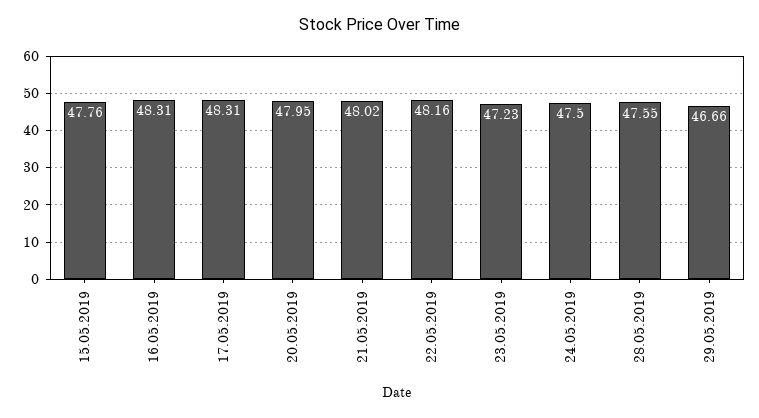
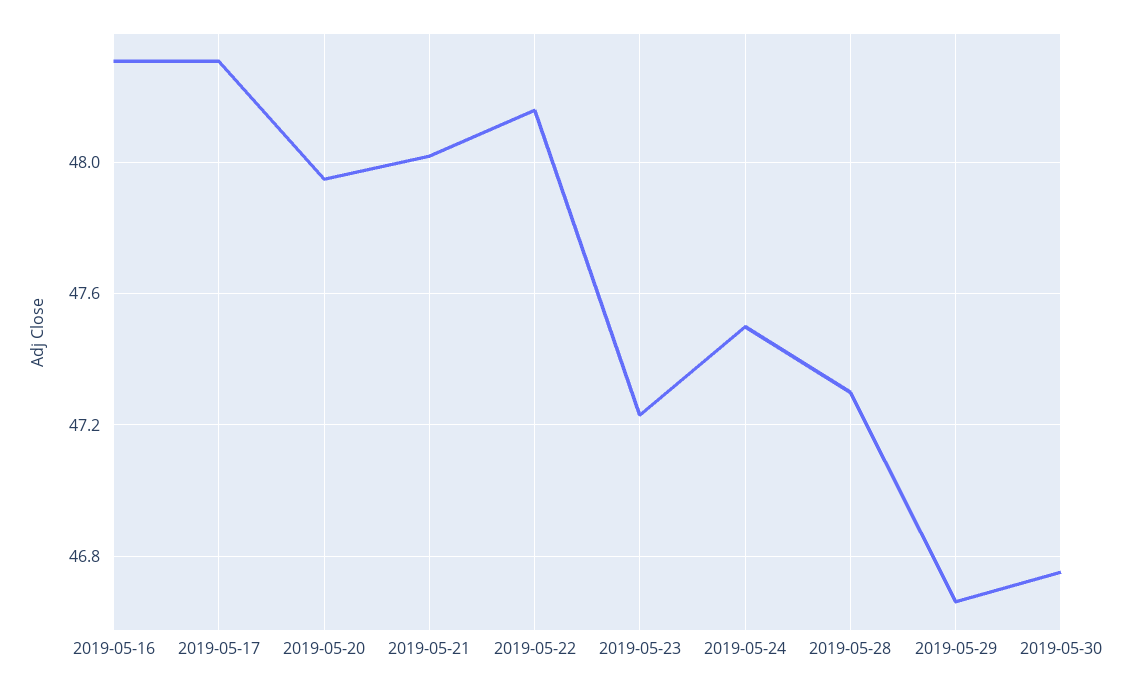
15.05.2019: 47.76 -> none
28.05.2019: 47.55 -> 47.3
2019-05-30: none -> 46.75

